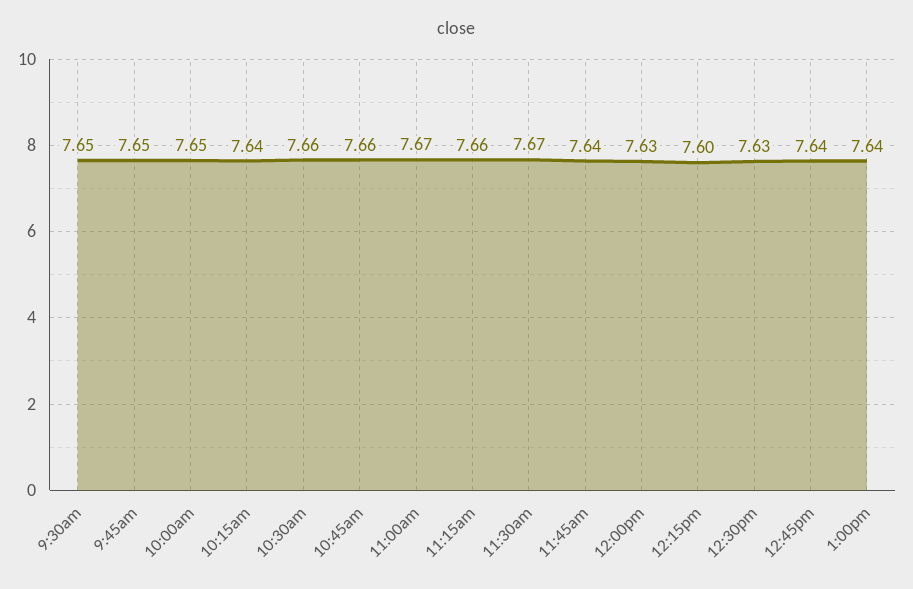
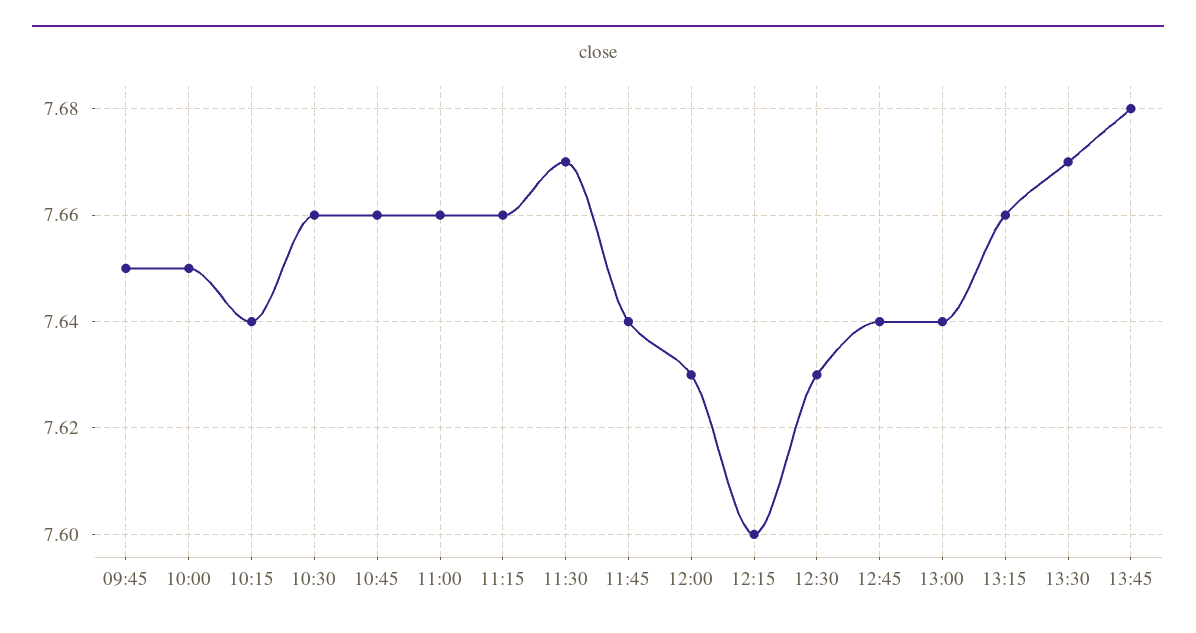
9:30am: 7.65 -> none
11:00am: 7.67 -> 7.66
13:15: none -> 7.66
13:30: none -> 7.67
13:45: none -> 7.68

